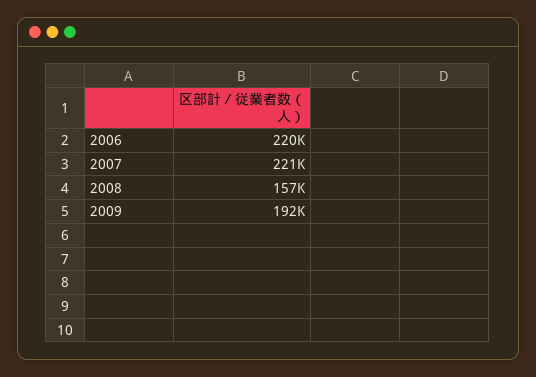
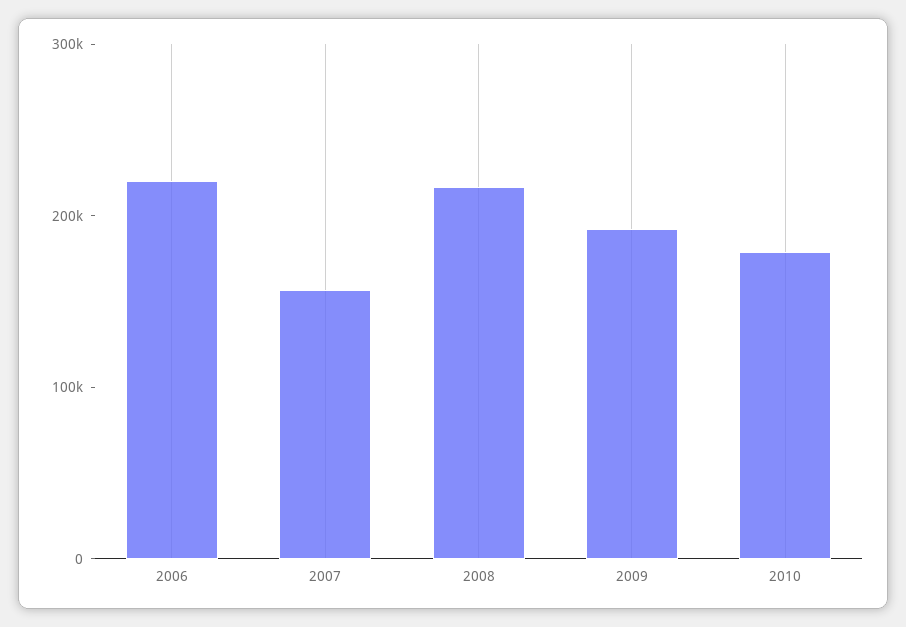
2007: 221000 -> 160000
2008: 157000 -> 220000
2010: none -> 180000

